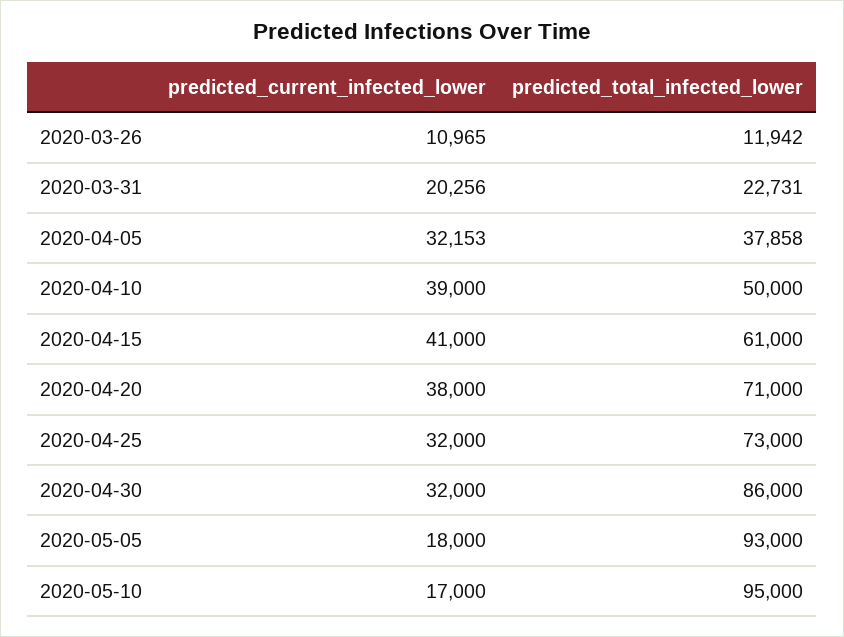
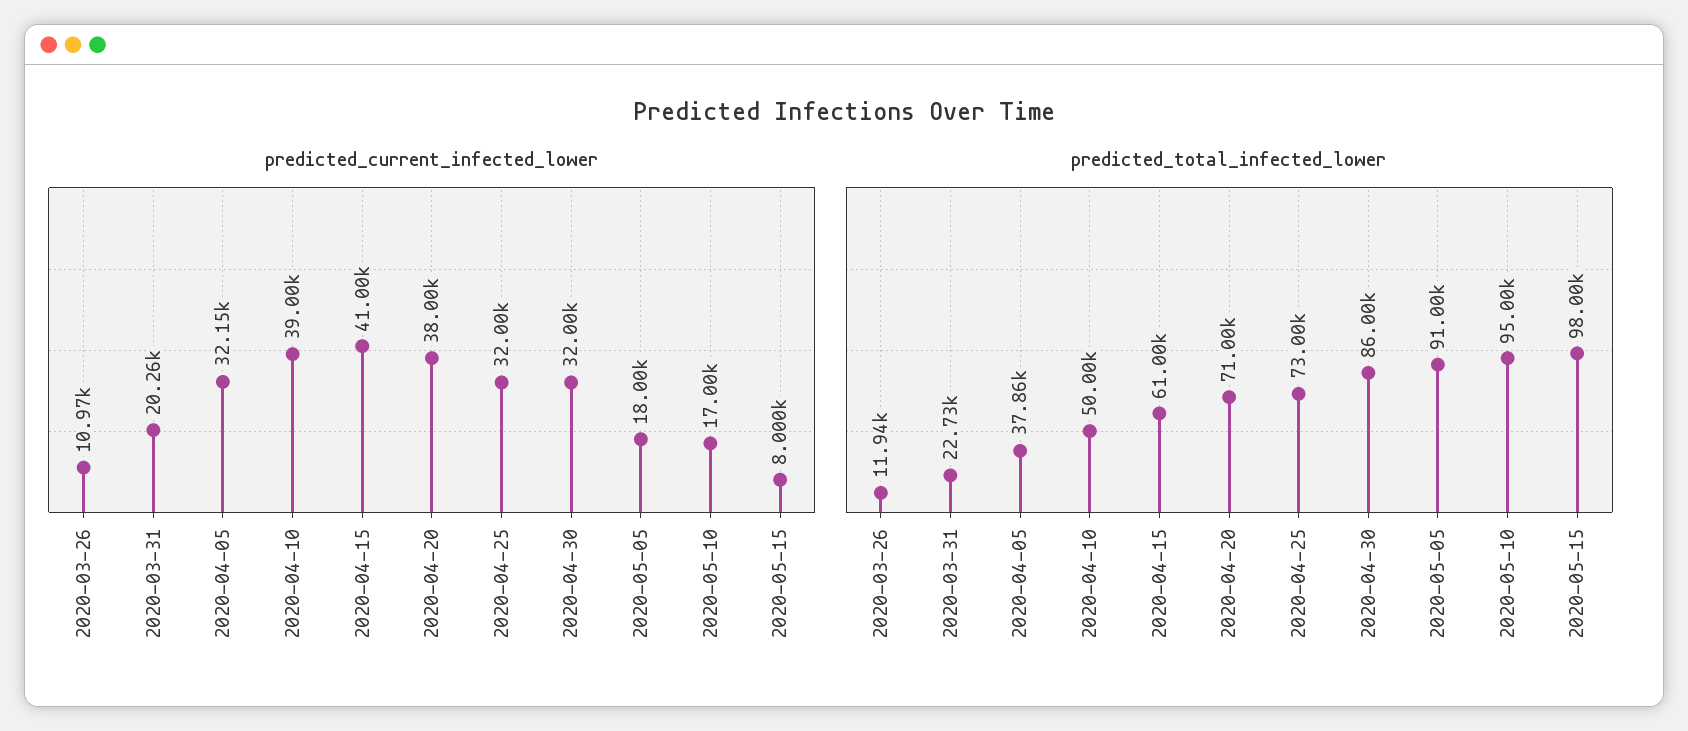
predicted_total_infected_lower, 2020-05-05: 93000 -> 91000
predicted_current_infected_lower, 2020-05-15: none -> 8000
predicted_total_infected_lower, 2020-05-15: none -> 98000

